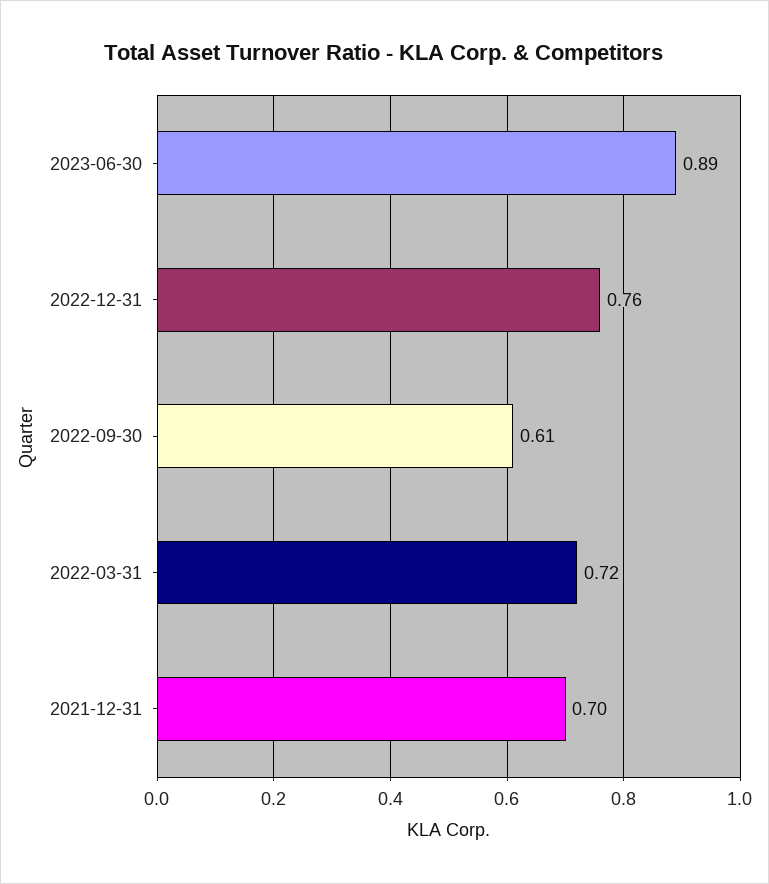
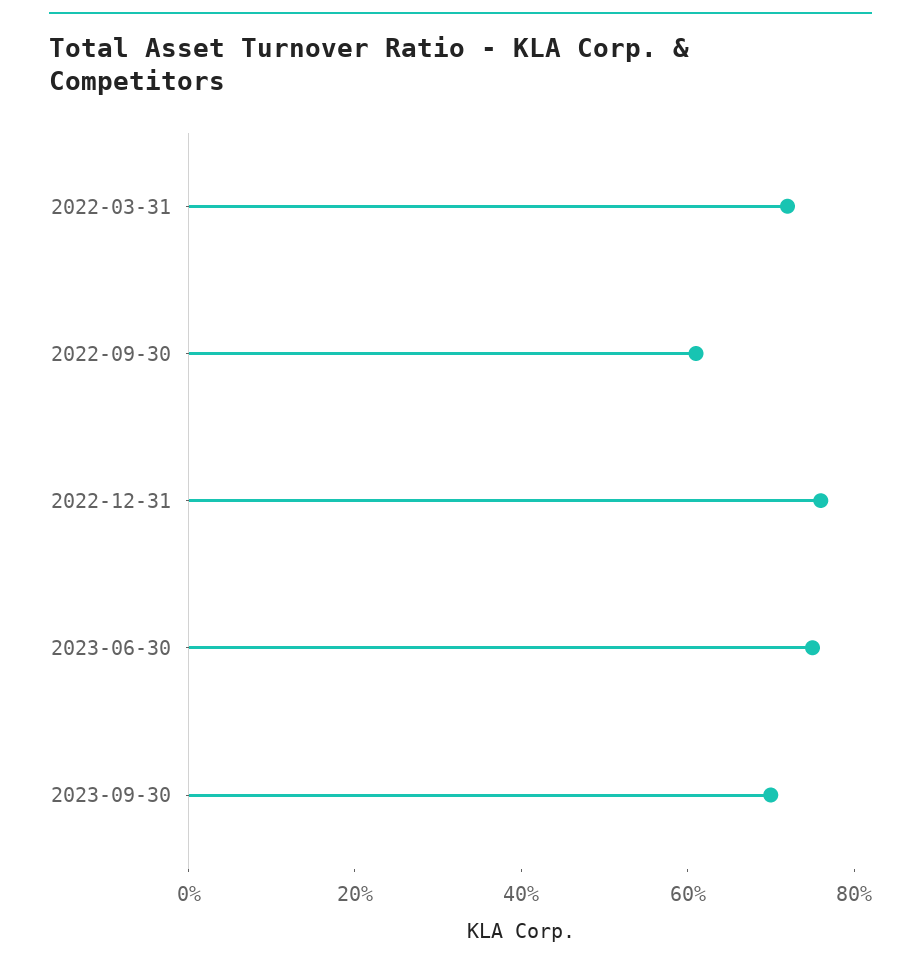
2023-06-30: 0.89 -> 0.75
2021-12-31: 0.7 -> none
2023-09-30: none -> 0.7

